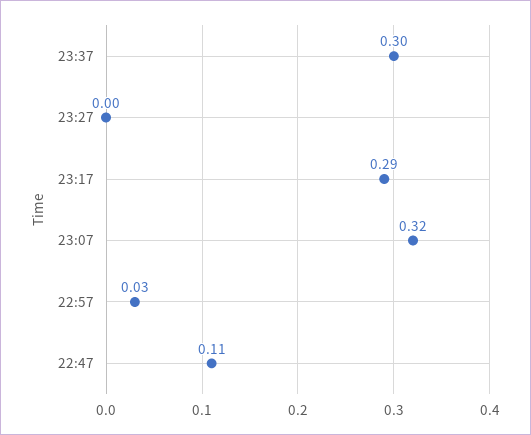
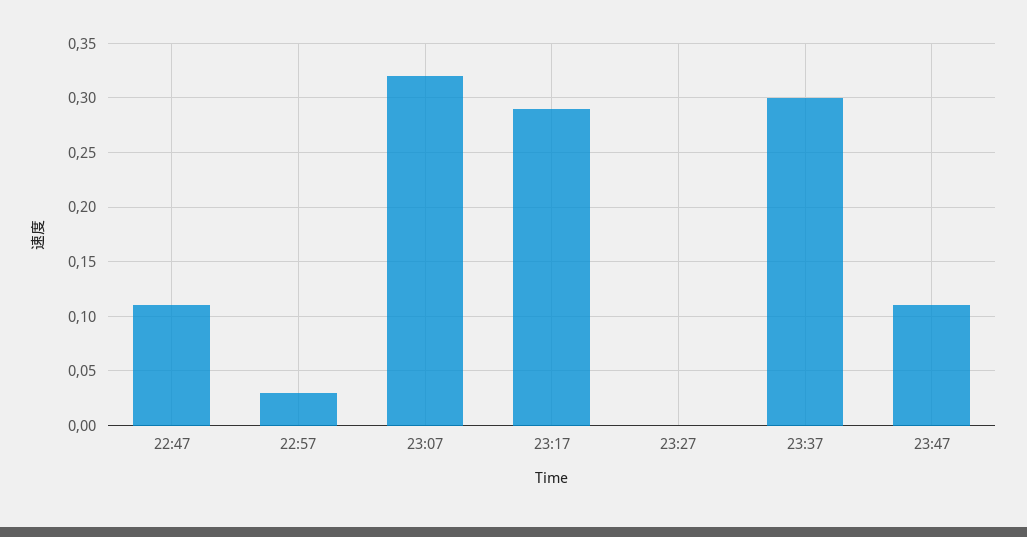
23:47: none -> 0.11

